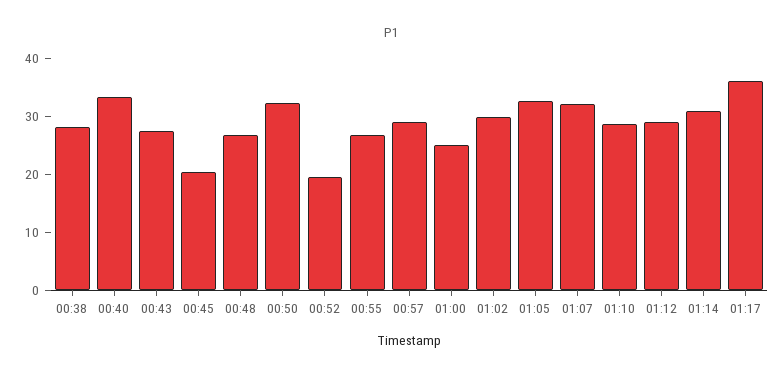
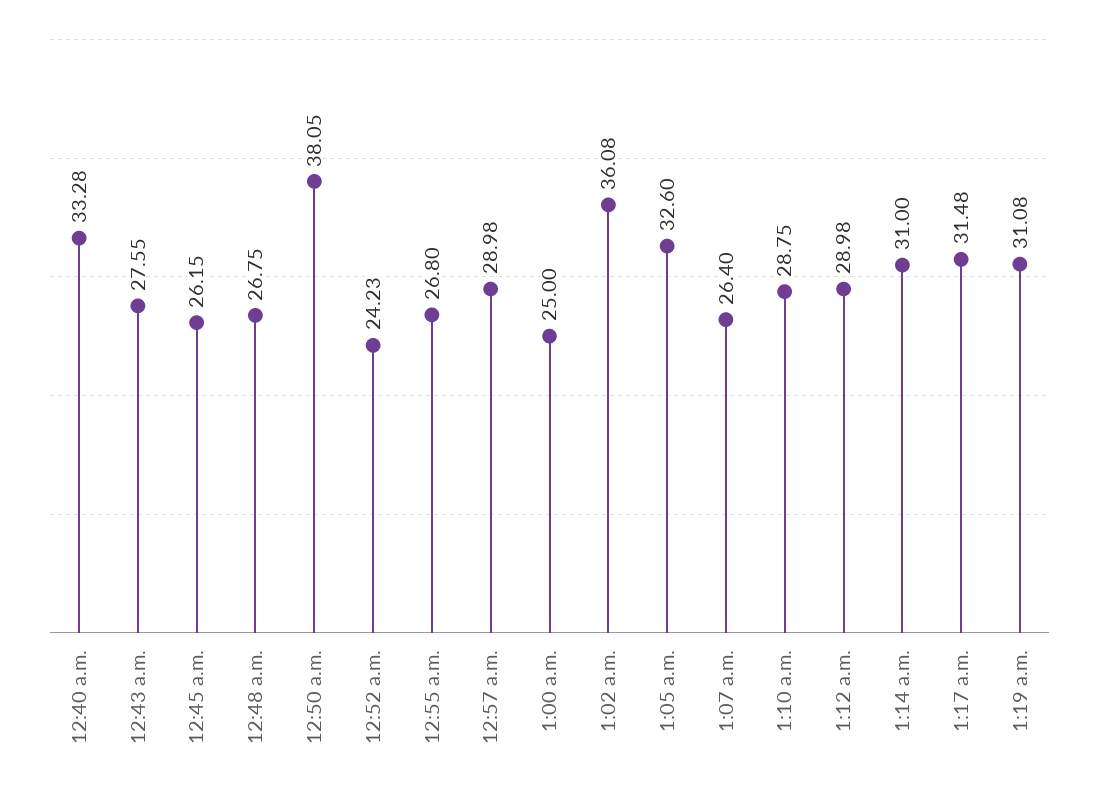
00:38: 28 -> none
00:45: 20 -> 26.15
00:50: 32 -> 38.05
00:52: 20 -> 24.23
01:02: 30 -> 36.08
01:07: 32 -> 26.4
01:17: 36 -> 31.48
1:19 a.m.: none -> 31.08

